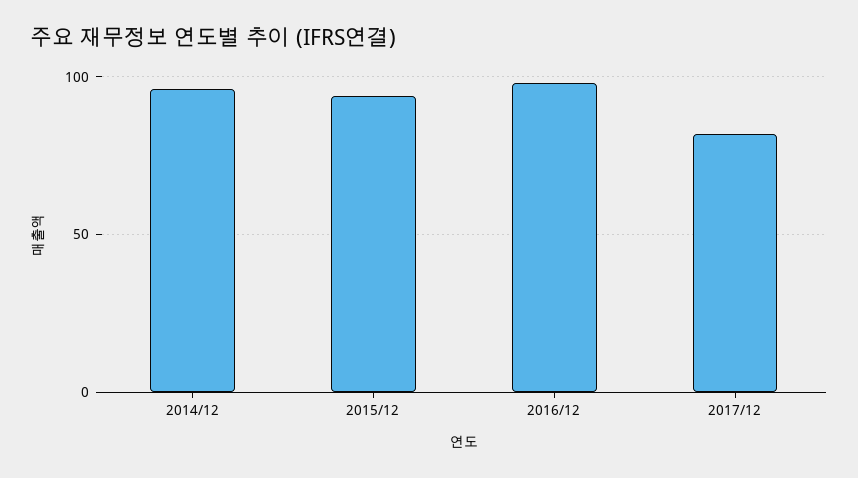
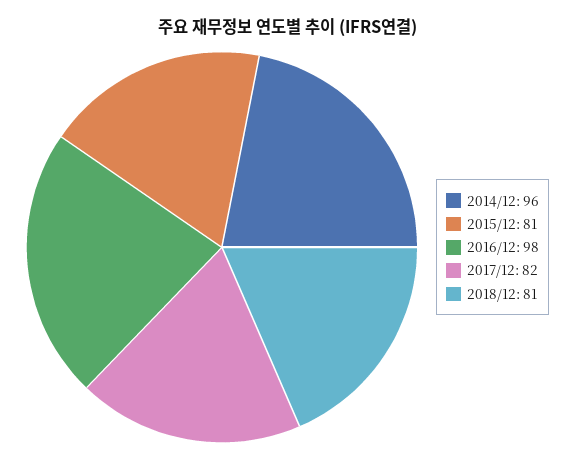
2015/12: 95 -> 81
2018/12: none -> 81

